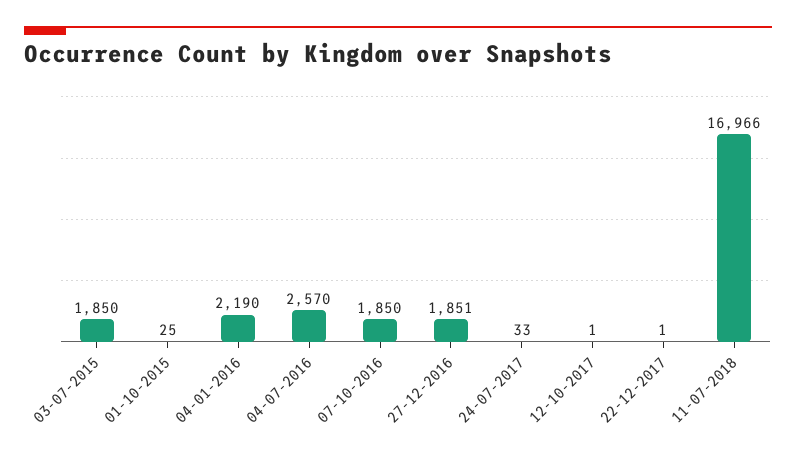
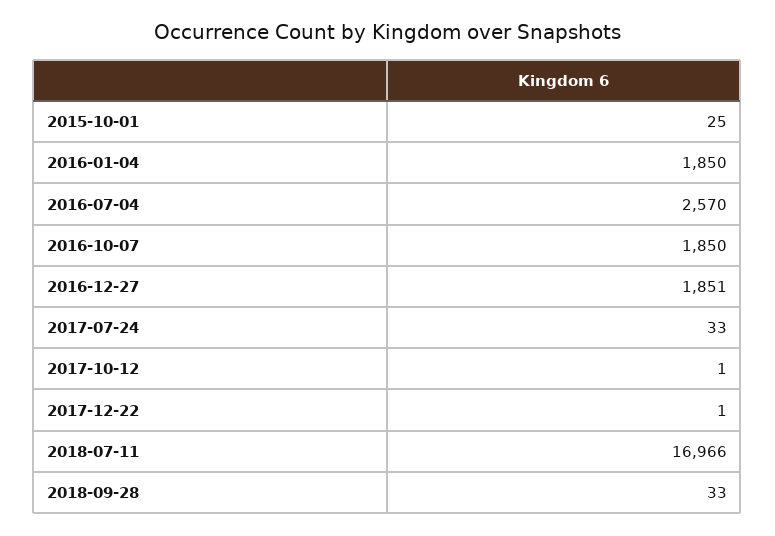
03-07-2015: 1850 -> none
04-01-2016: 2190 -> 1850
2018-09-28: none -> 33

